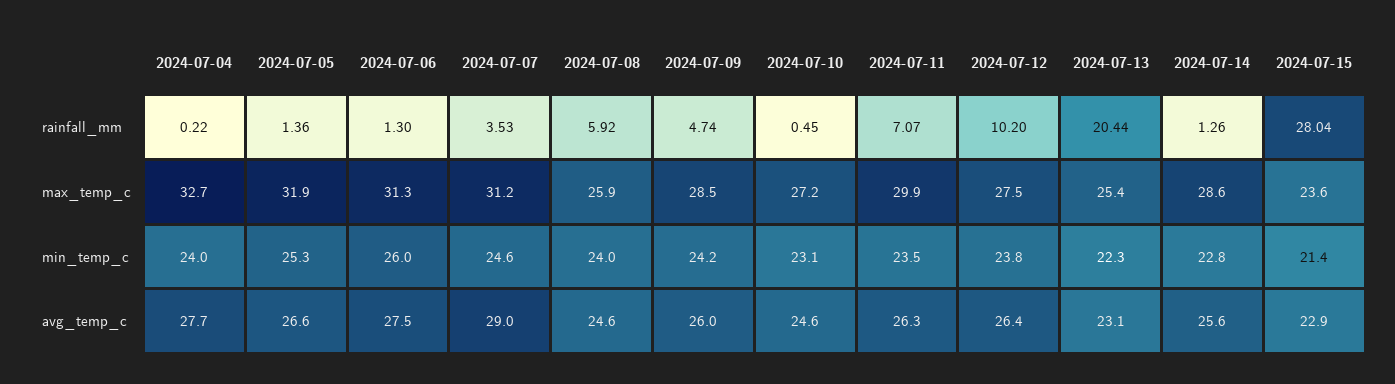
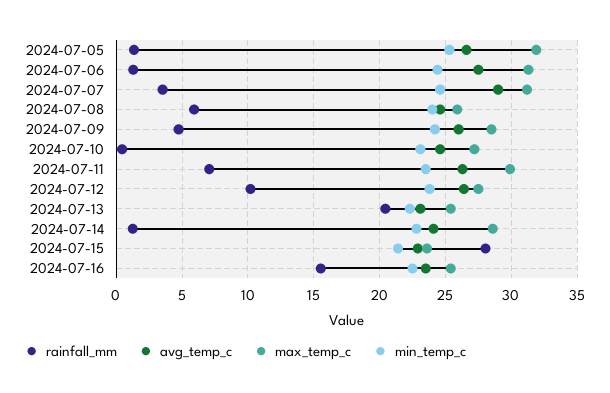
rainfall_mm, 2024-07-04: 0.22 -> none
max_temp_c, 2024-07-04: 32.7 -> none
min_temp_c, 2024-07-04: 24 -> none
min_temp_c, 2024-07-06: 26 -> 24.5
avg_temp_c, 2024-07-04: 27.7 -> none
avg_temp_c, 2024-07-14: 25.6 -> 24
rainfall_mm, 2024-07-16: none -> 15.5
avg_temp_c, 2024-07-16: none -> 23.5
max_temp_c, 2024-07-16: none -> 25.5
min_temp_c, 2024-07-16: none -> 22.5

